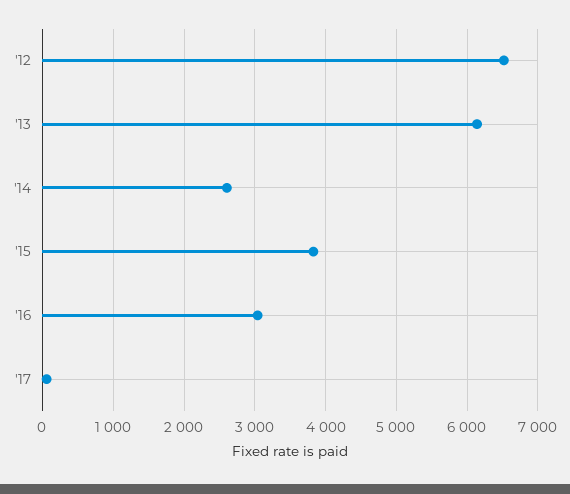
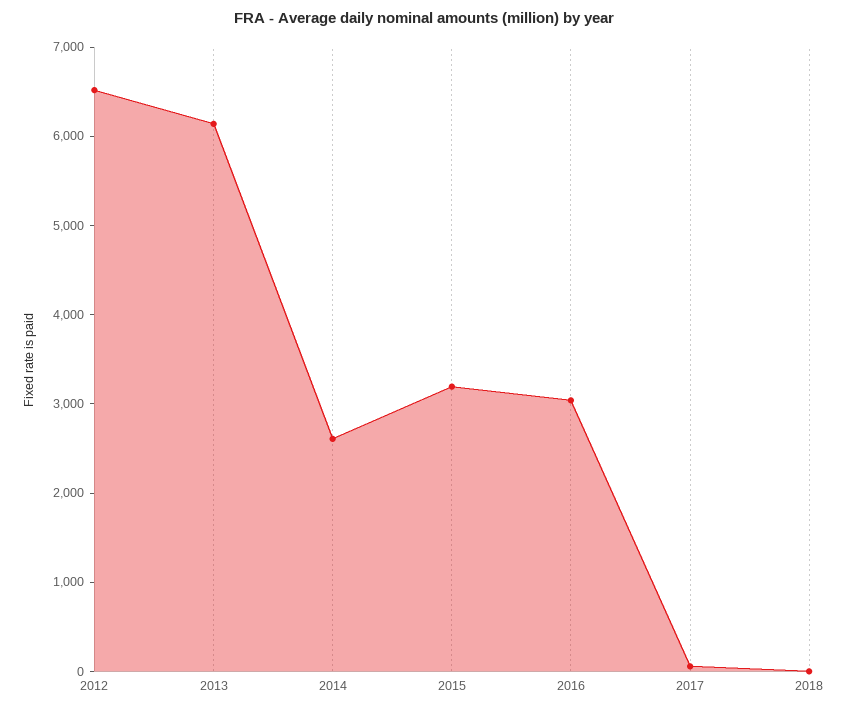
'15: 3800 -> 3200
2018: none -> 0

